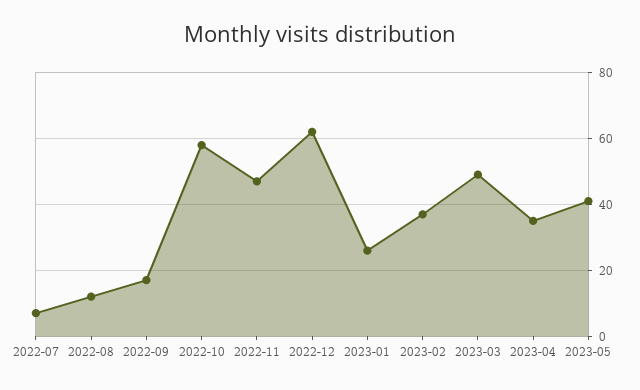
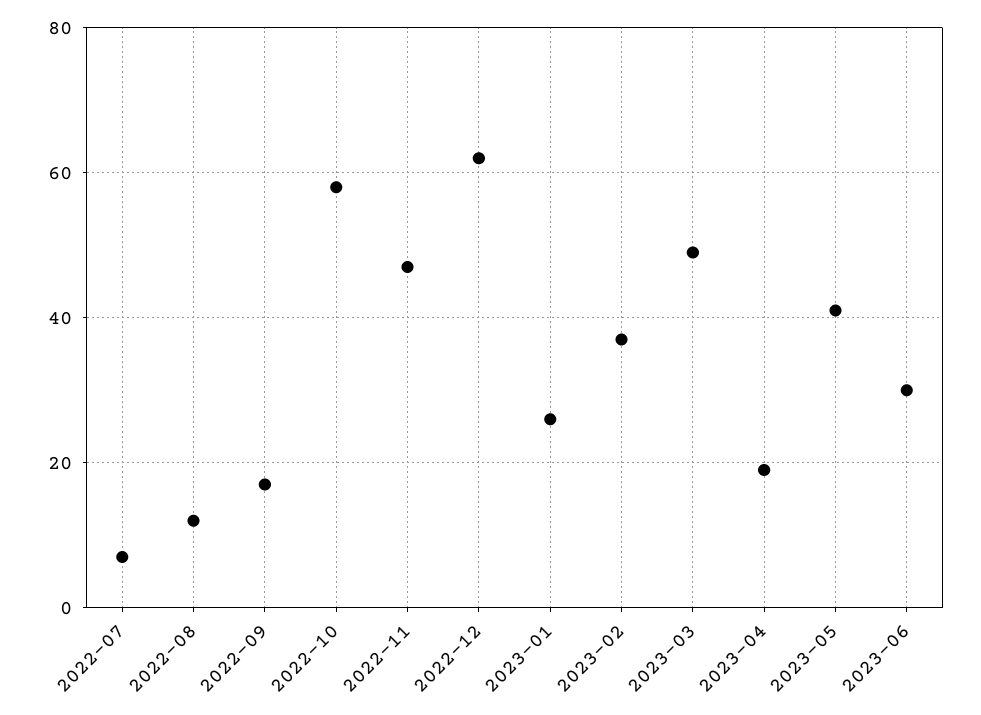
2023-04: 35 -> 20
2023-06: none -> 30

